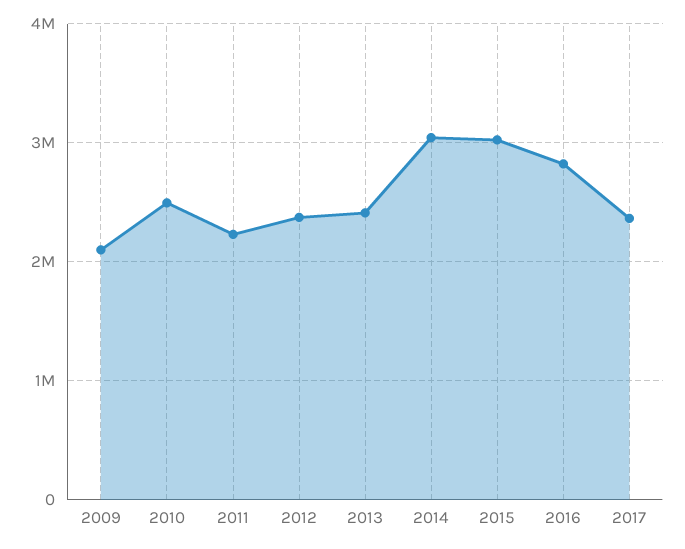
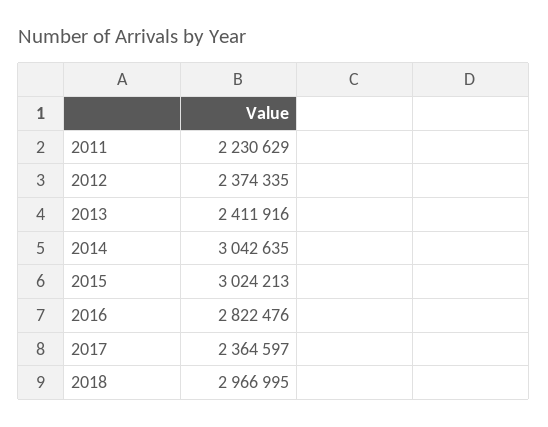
2009: 2100000 -> none
2010: 2500000 -> none
2018: none -> 2966995

